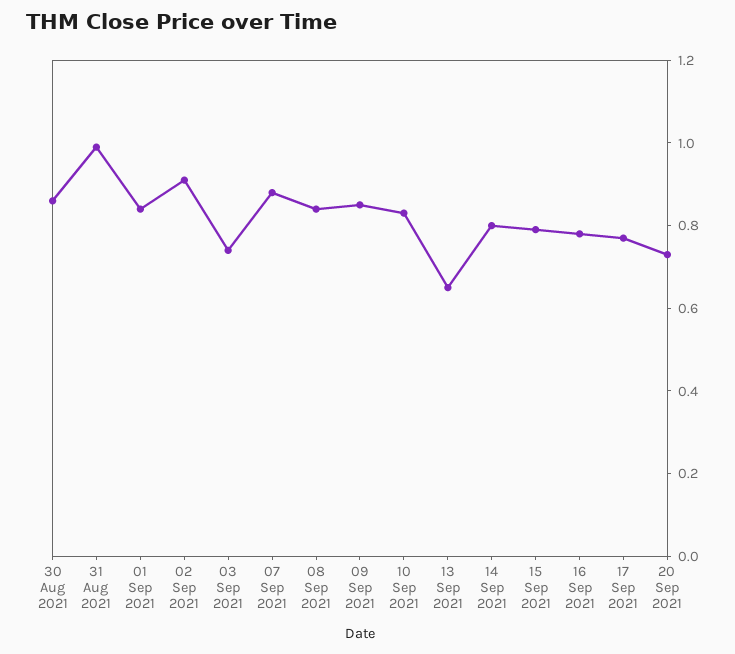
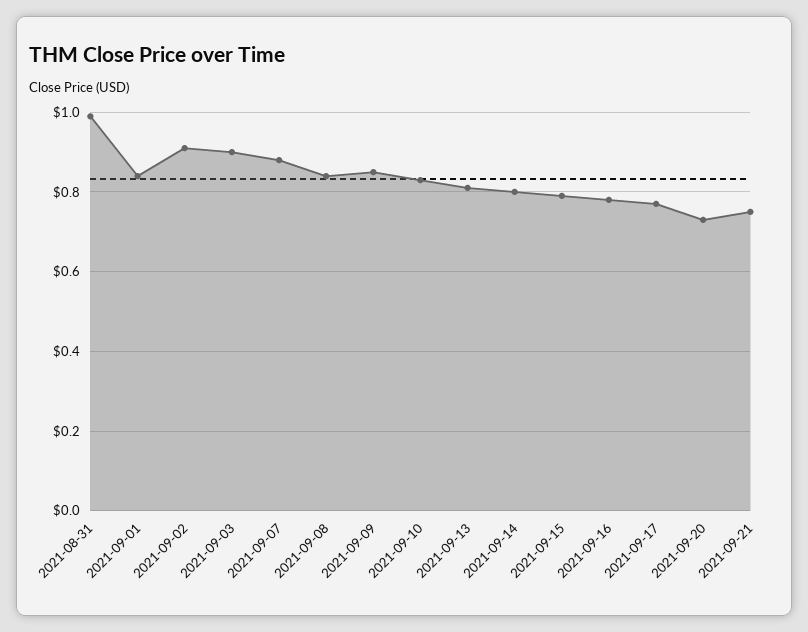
30 Aug 2021: 0.85 -> none
03 Sep 2021: 0.75 -> 0.9
13 Sep 2021: 0.65 -> 0.8
2021-09-21: none -> 0.75

